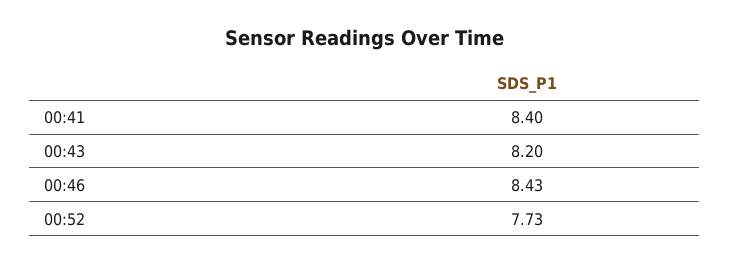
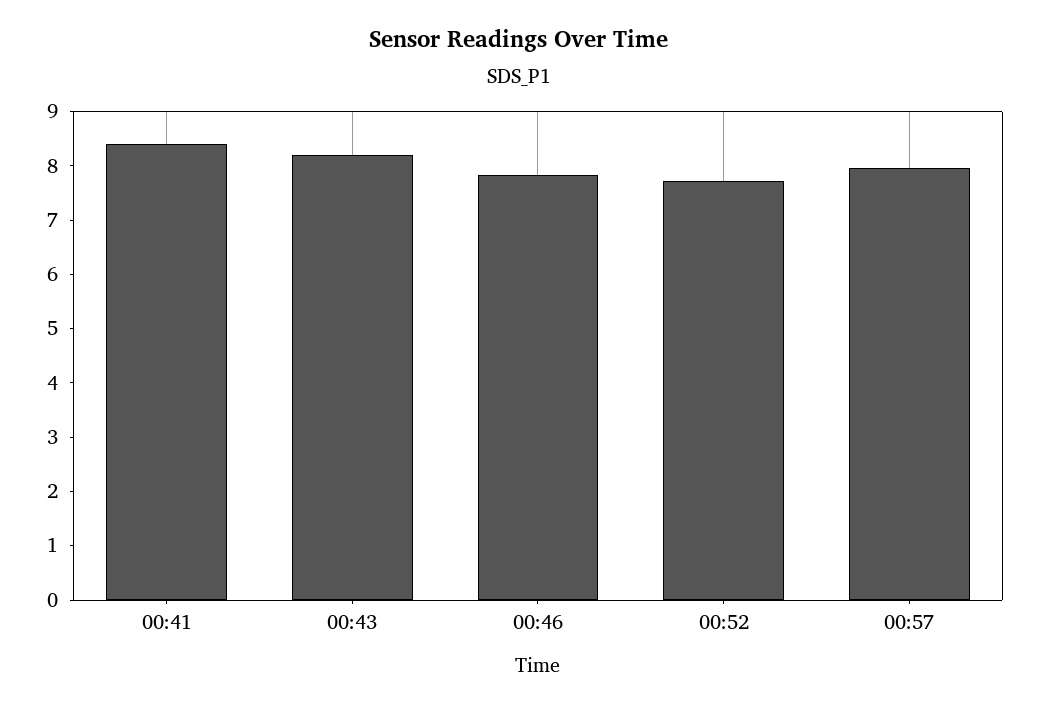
00:46: 8.43 -> 7.8
00:57: none -> 8

